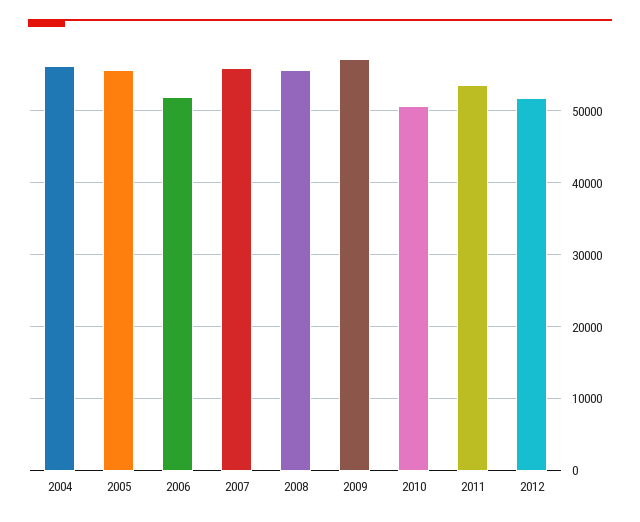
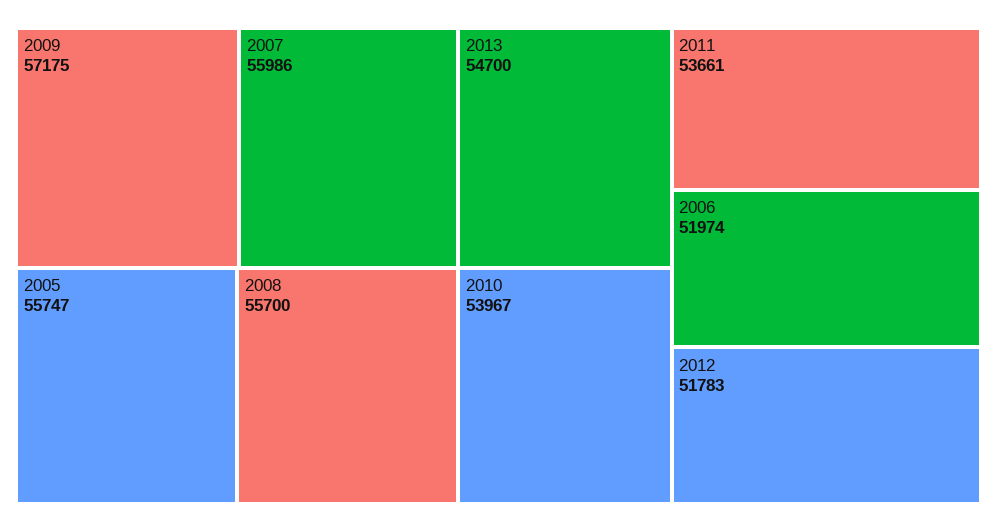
2004: 56000 -> none
2010: 51000 -> 53967
2013: none -> 54700

